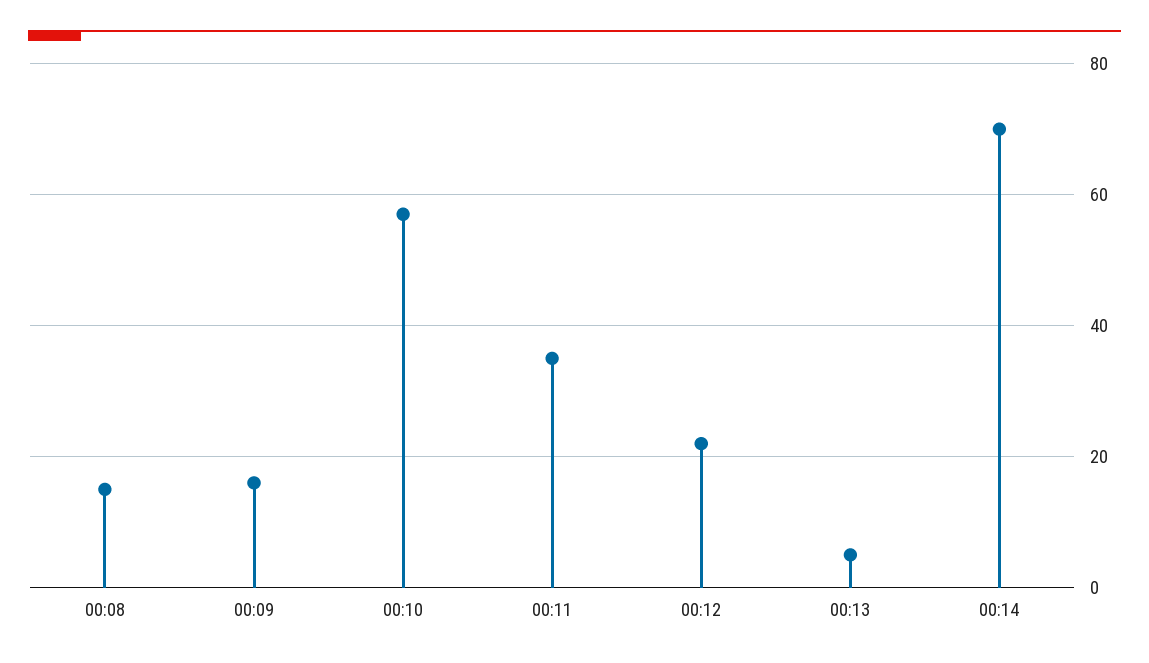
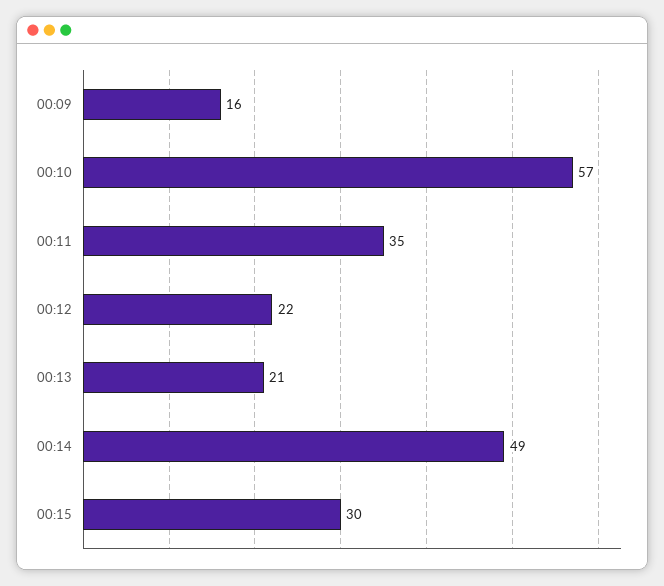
00:08: 15 -> none
00:13: 5 -> 21
00:14: 70 -> 49
00:15: none -> 30

